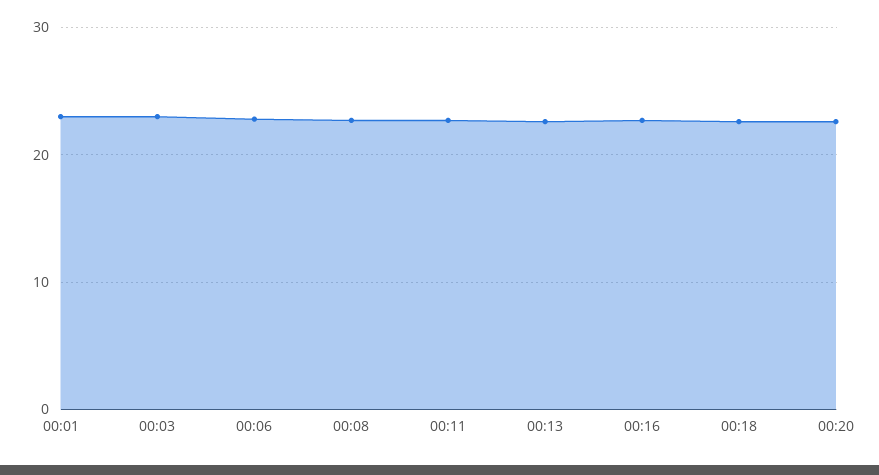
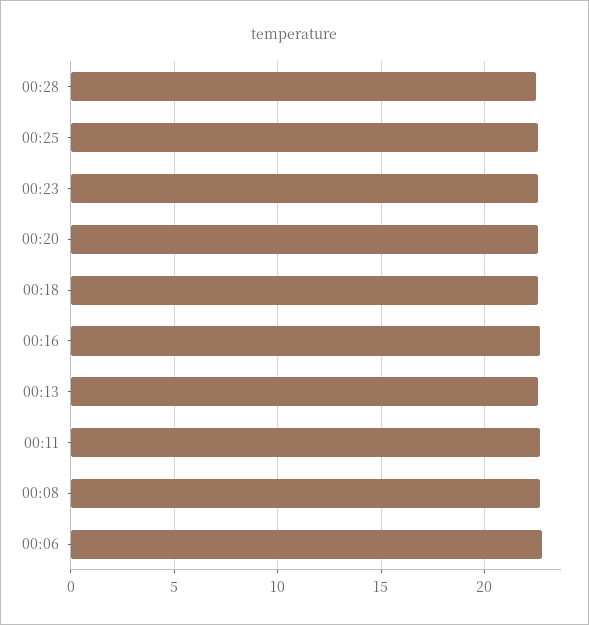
00:01: 23 -> none
00:03: 23 -> none
00:28: none -> 22.5
00:25: none -> 22.5
00:23: none -> 22.5

